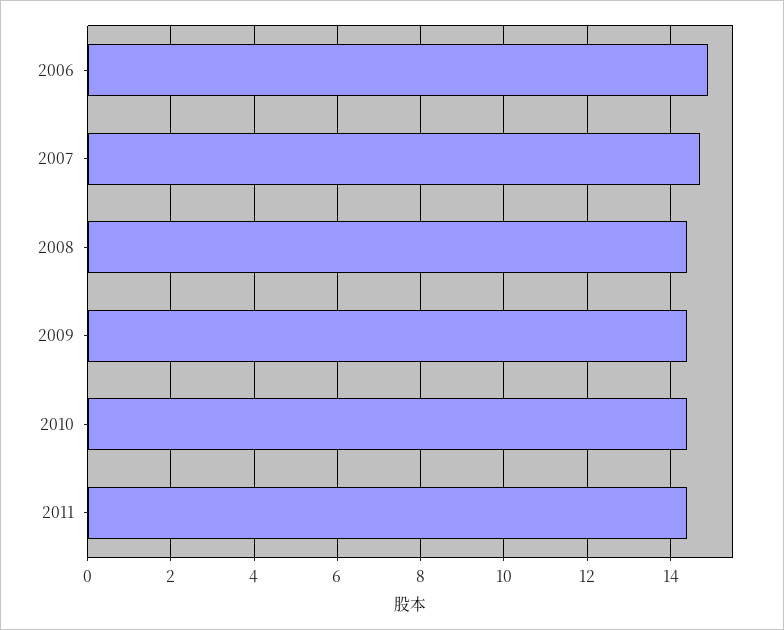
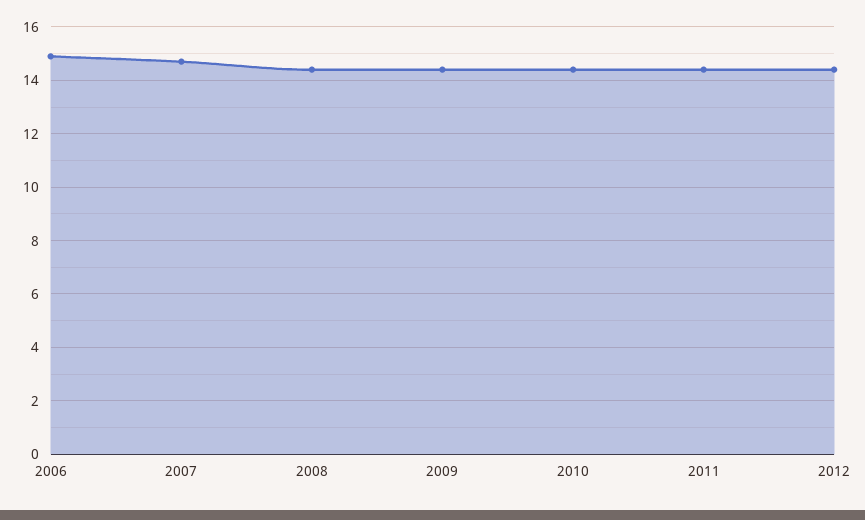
2012: none -> 14.5

